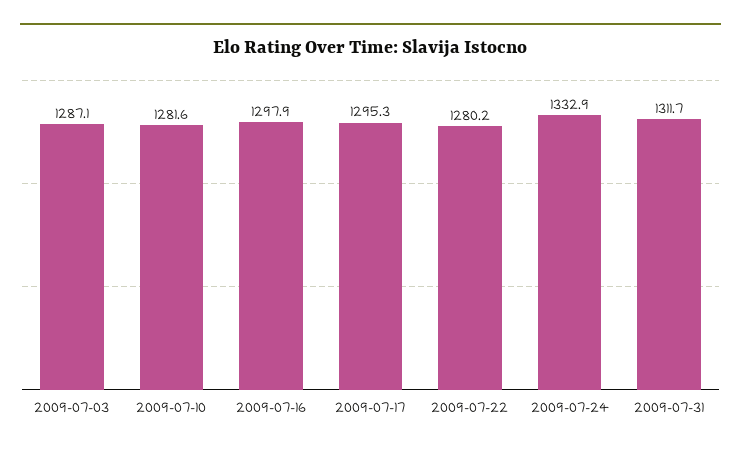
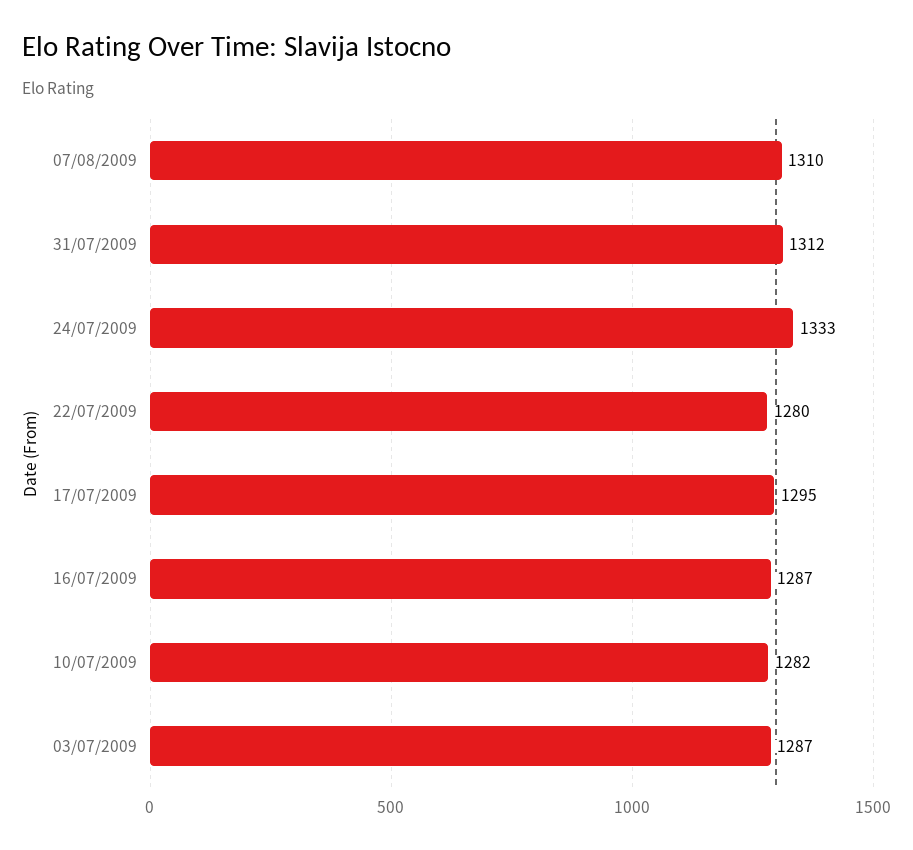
2009-07-16: 1297.9 -> 1287
07/08/2009: none -> 1310

